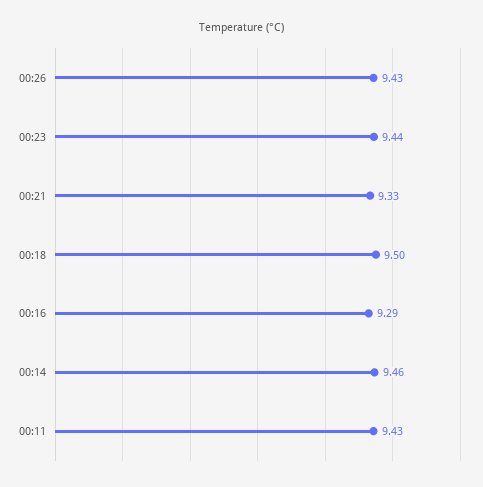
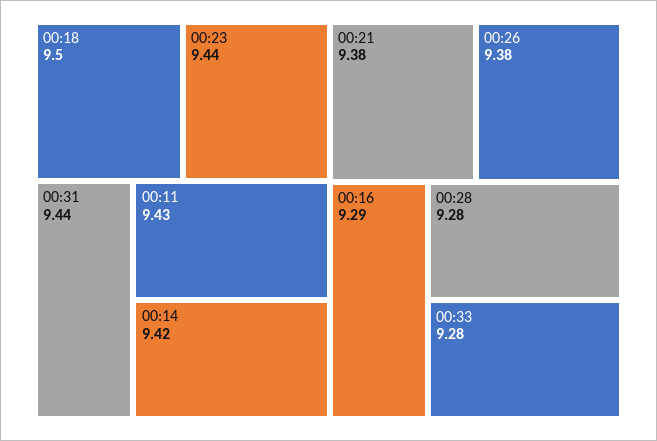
00:26: 9.43 -> 9.38
00:21: 9.33 -> 9.38
00:14: 9.46 -> 9.42
00:31: none -> 9.44
00:28: none -> 9.28
00:33: none -> 9.28

